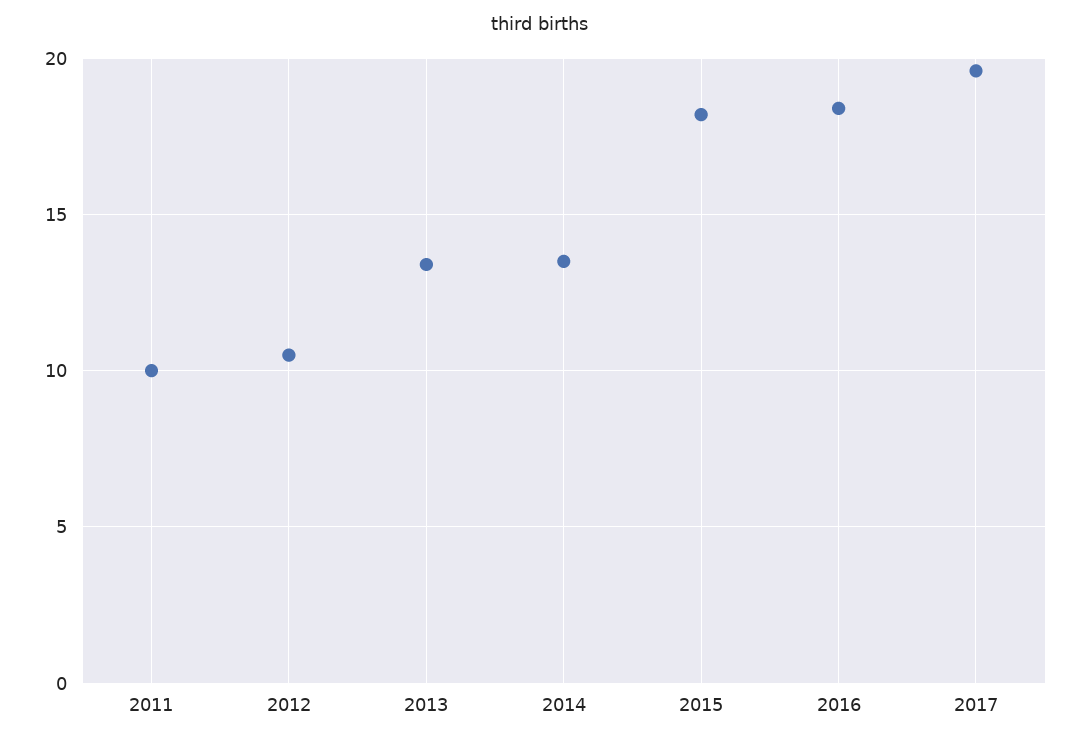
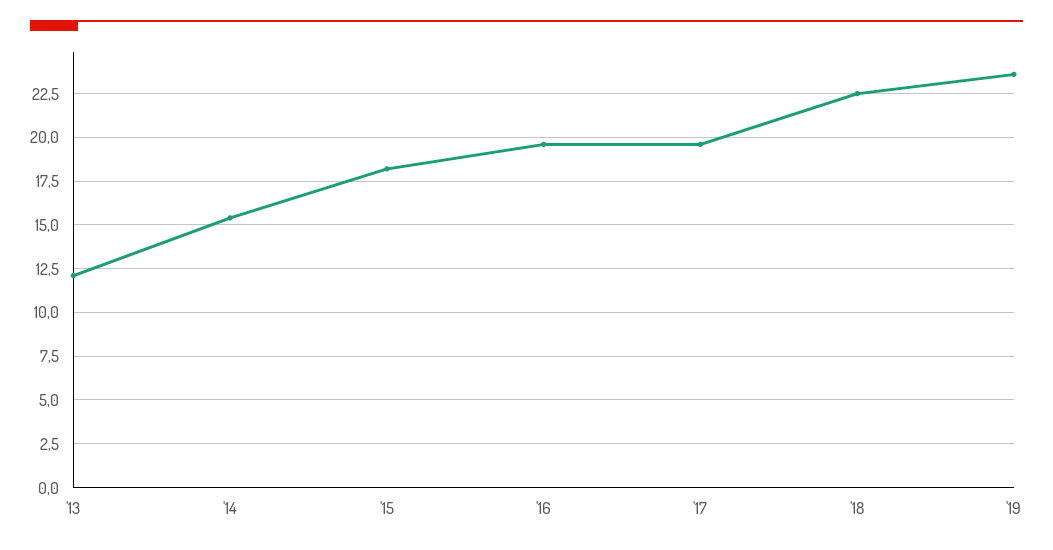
2011: 10 -> none
2012: 10.5 -> none
2013: 13.5 -> 12
2014: 13.5 -> 15.5
2016: 18.5 -> 19.5
'18: none -> 22.5
'19: none -> 23.5

